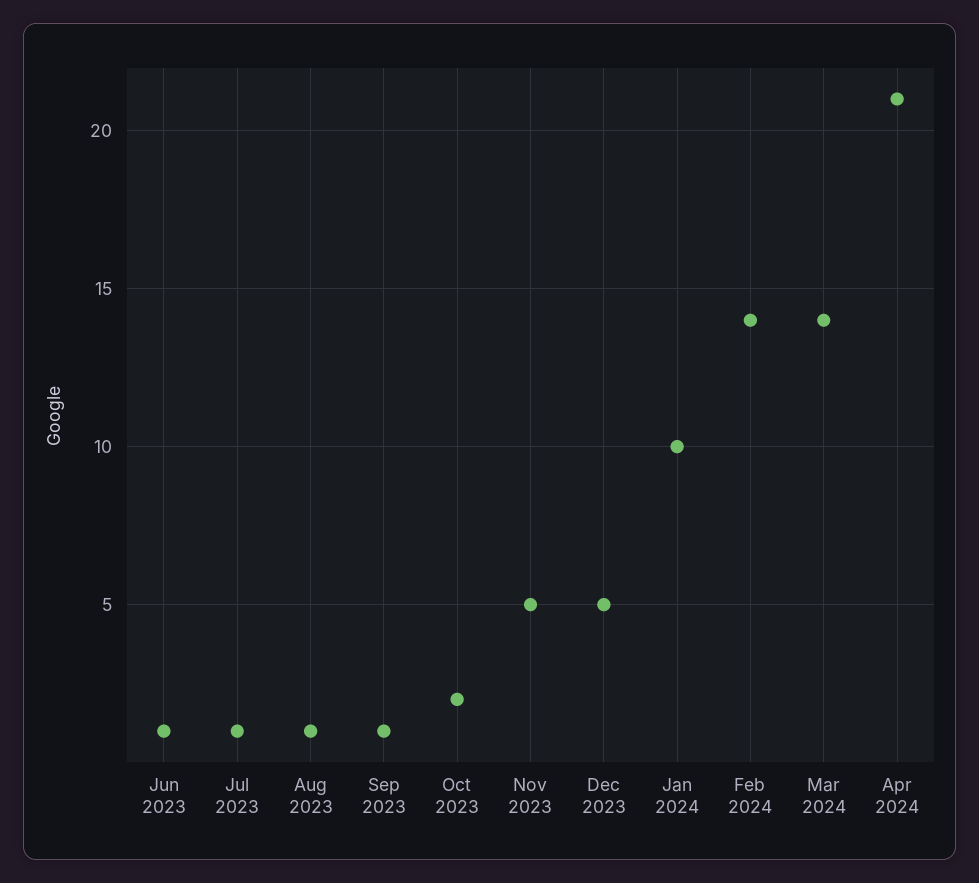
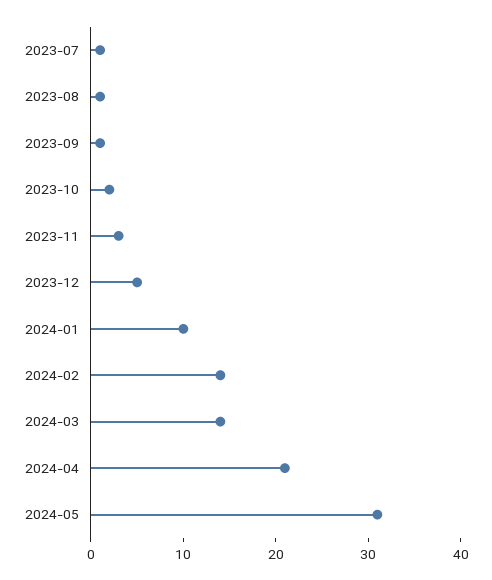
Jun 2023: 1 -> none
Nov 2023: 5 -> 3
2024-05: none -> 31

